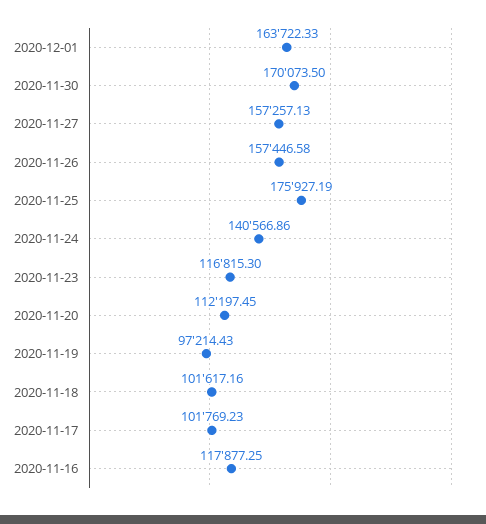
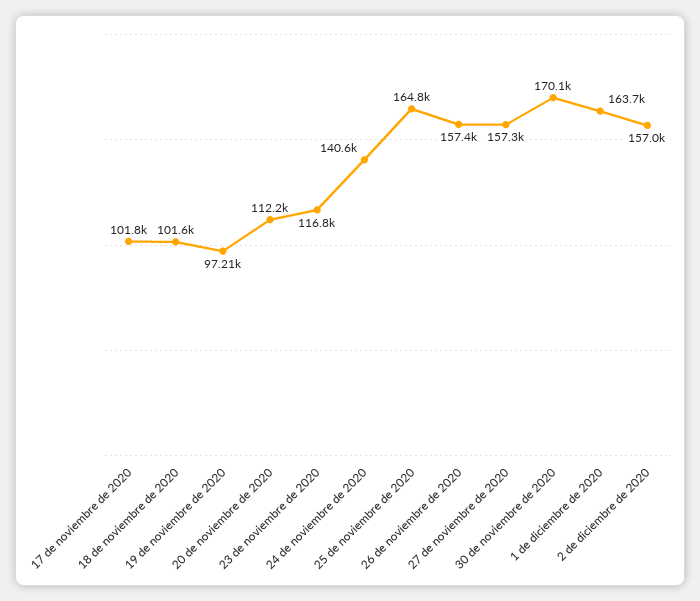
2020-11-25: 175927.19 -> 164800
2020-11-16: 117877.25 -> none
2 de diciembre de 2020: none -> 157000

